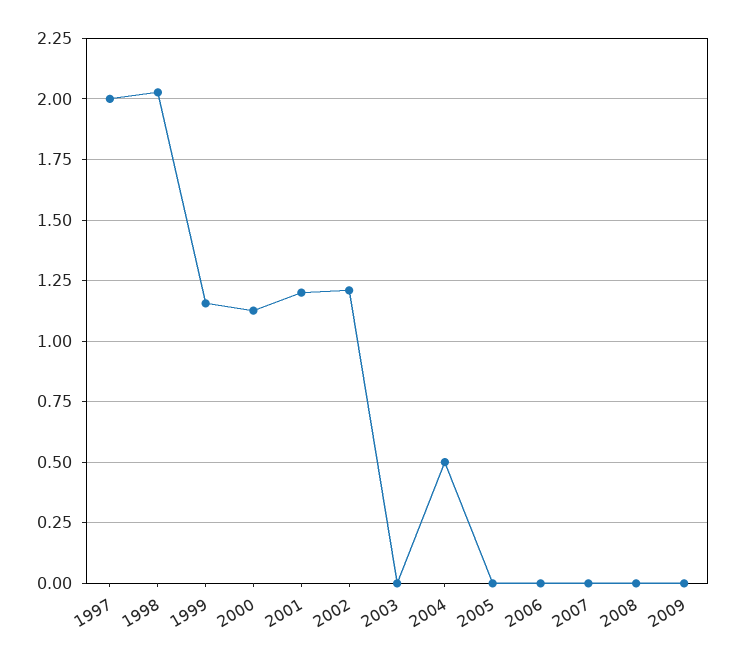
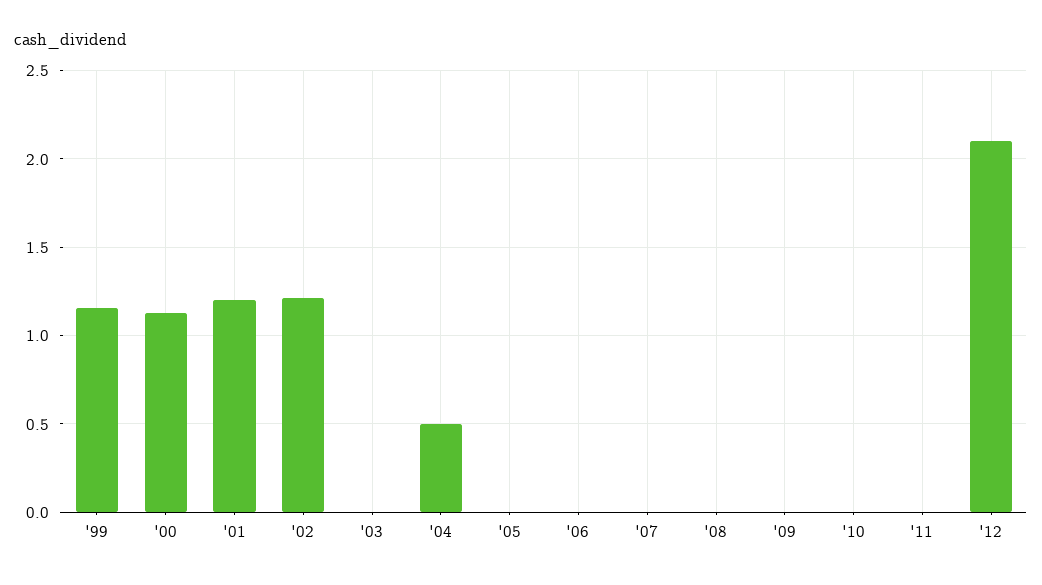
1997: 2 -> none
1998: 2.025 -> none
'10: none -> 0
'11: none -> 0
'12: none -> 2.1

